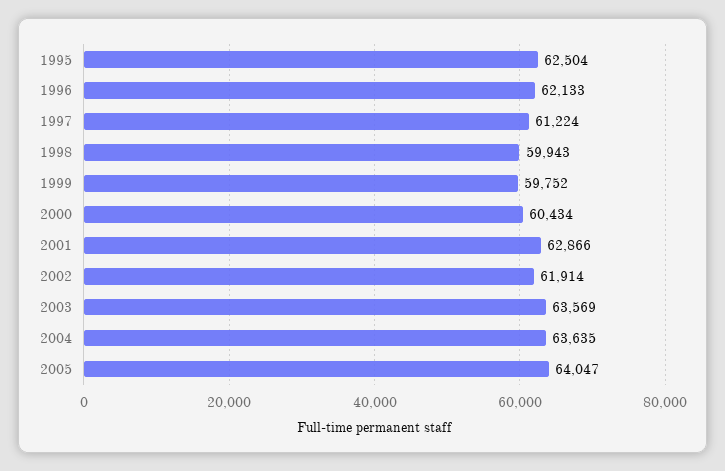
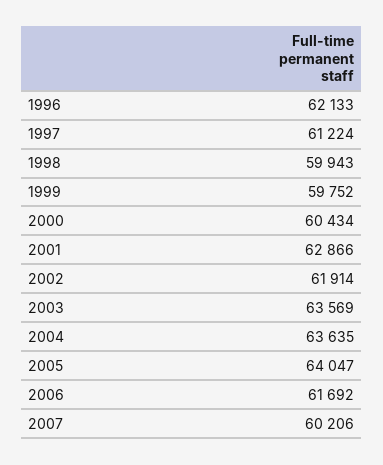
1995: 62504 -> none
2006: none -> 61692
2007: none -> 60206

